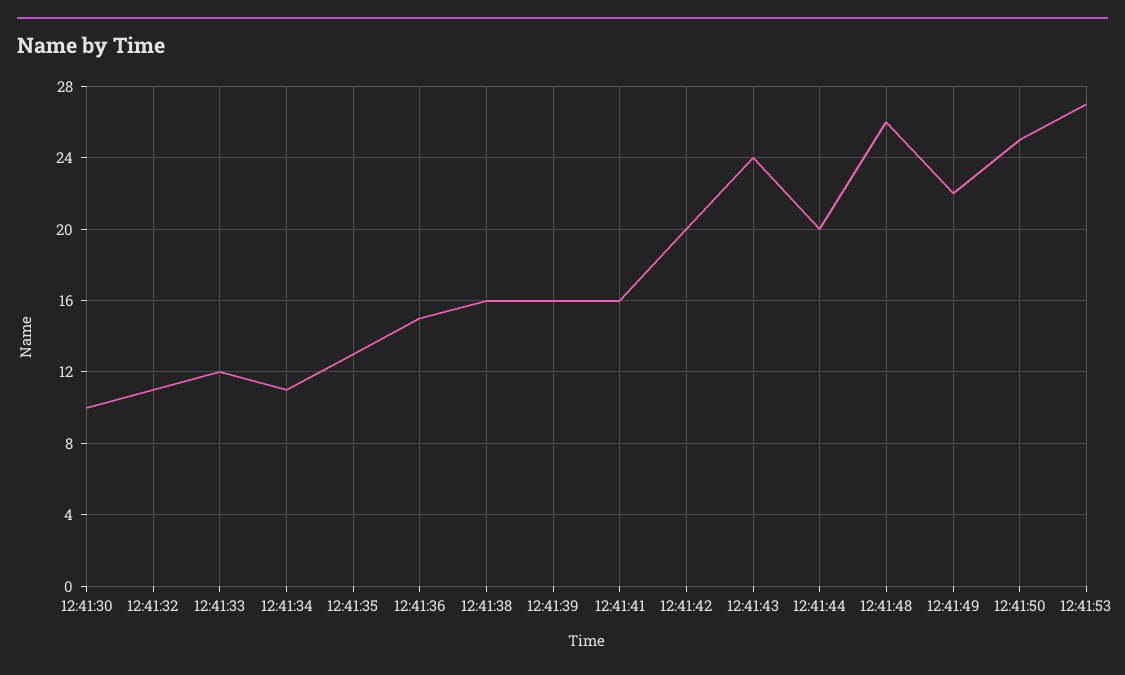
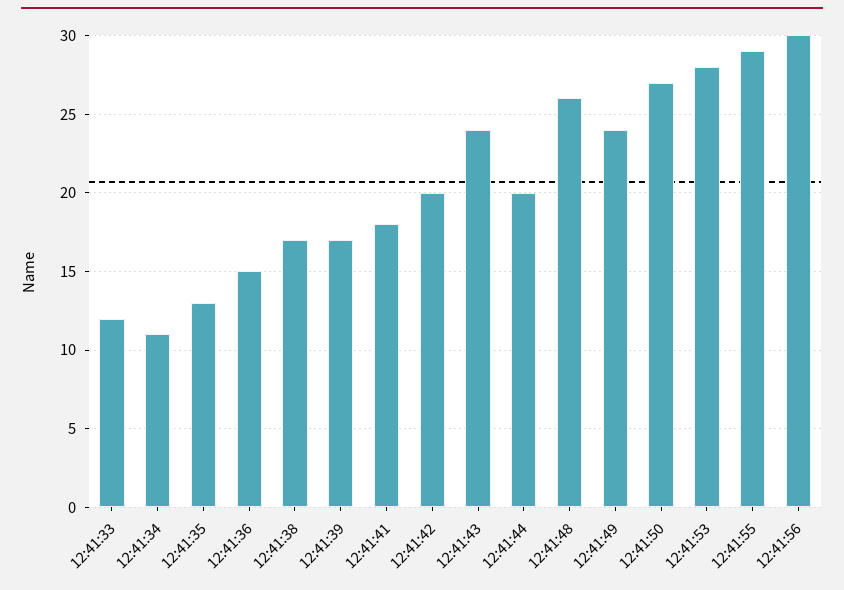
12:41:30: 10 -> none
12:41:32: 11 -> none
12:41:38: 16 -> 17
12:41:39: 16 -> 17
12:41:41: 16 -> 18
12:41:49: 22 -> 24
12:41:50: 25 -> 27
12:41:53: 27 -> 28
12:41:55: none -> 29
12:41:56: none -> 30

